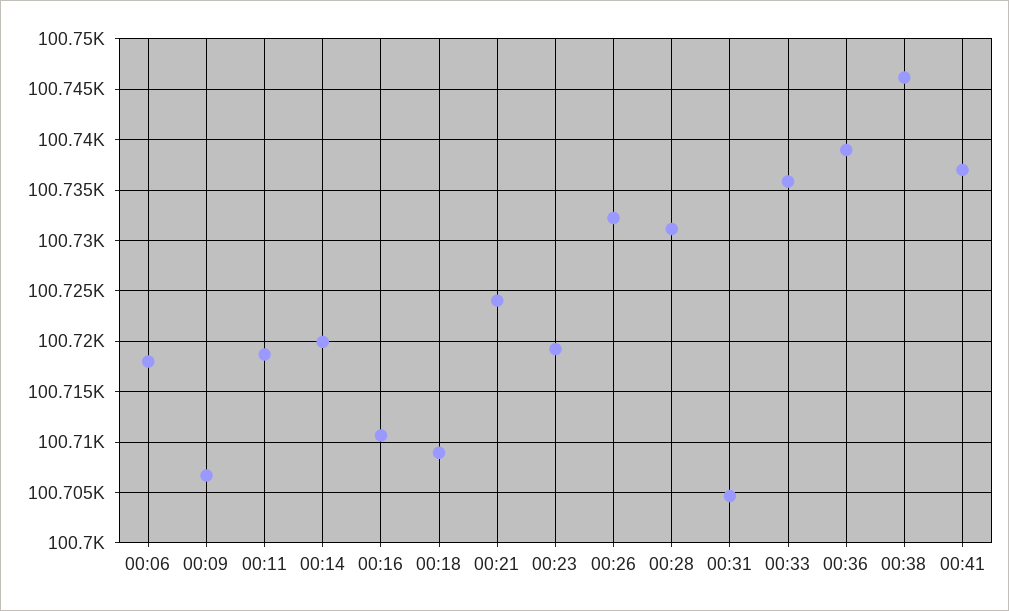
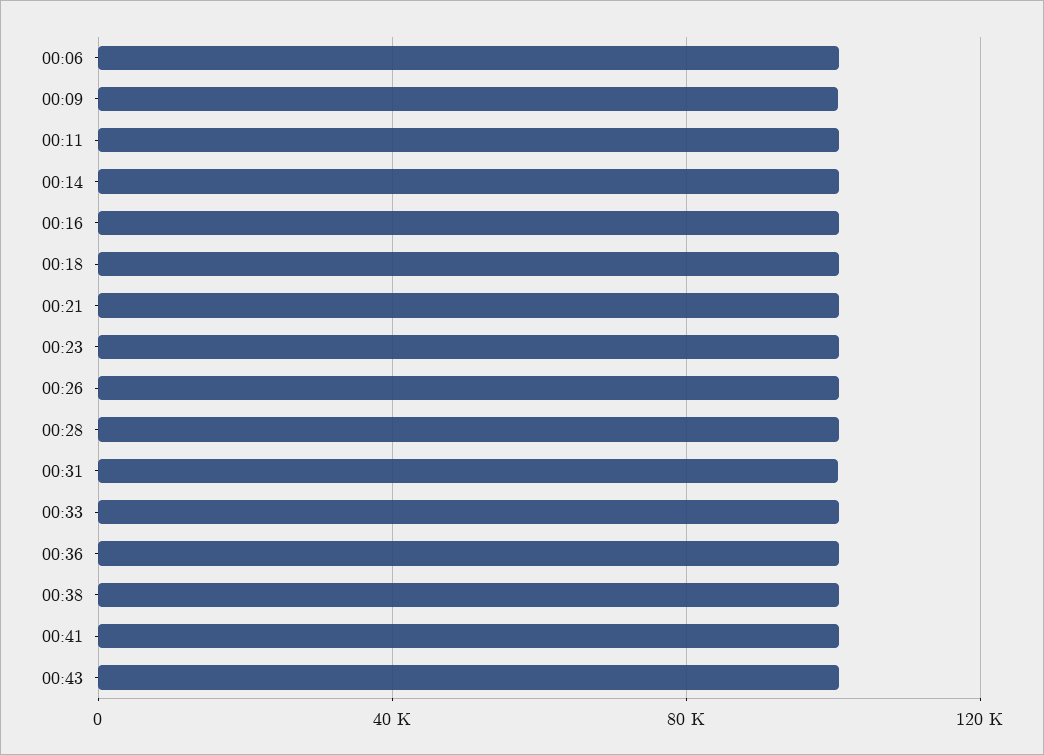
00:43: none -> 100000

